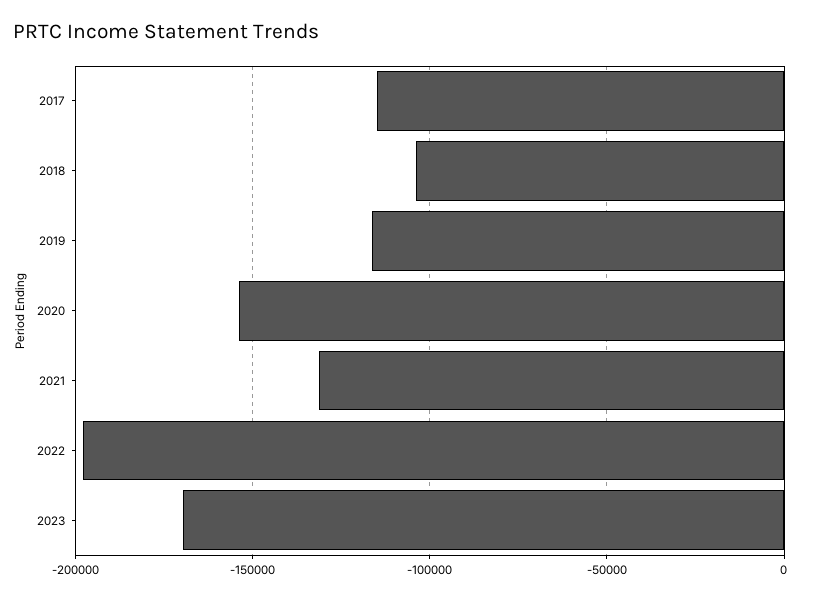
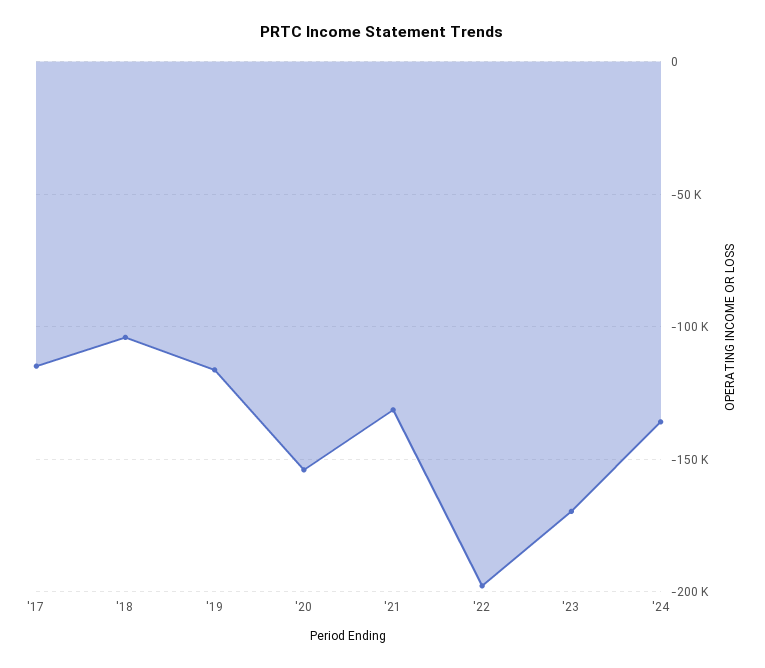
'24: none -> -135000

